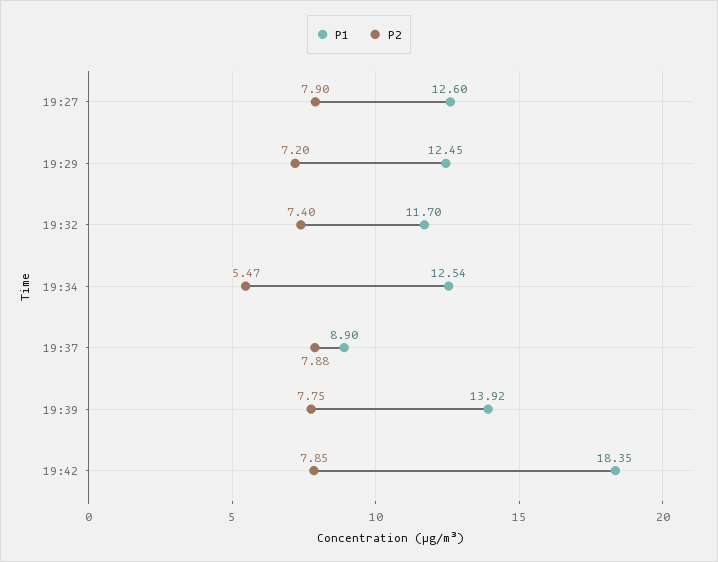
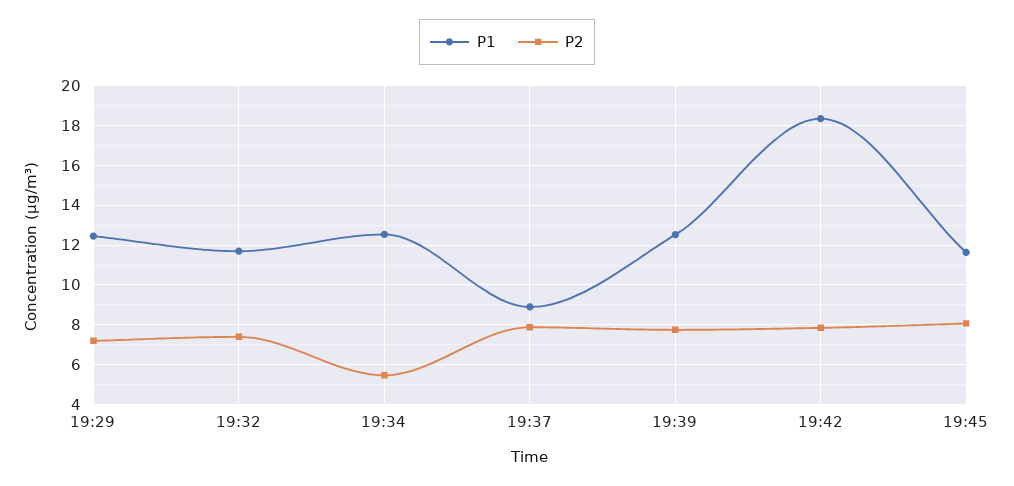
P1, 19:27: 12.6 -> none
P2, 19:27: 7.9 -> none
P1, 19:39: 13.92 -> 12.5
P1, 19:45: none -> 11.5
P2, 19:45: none -> 8

